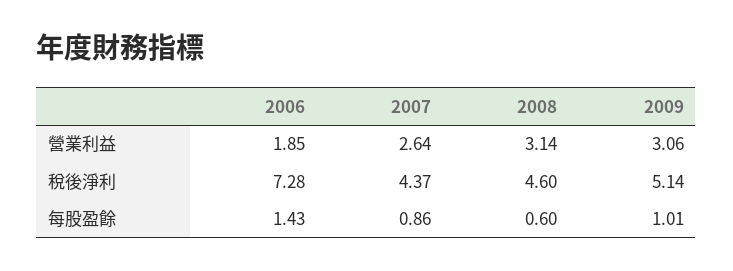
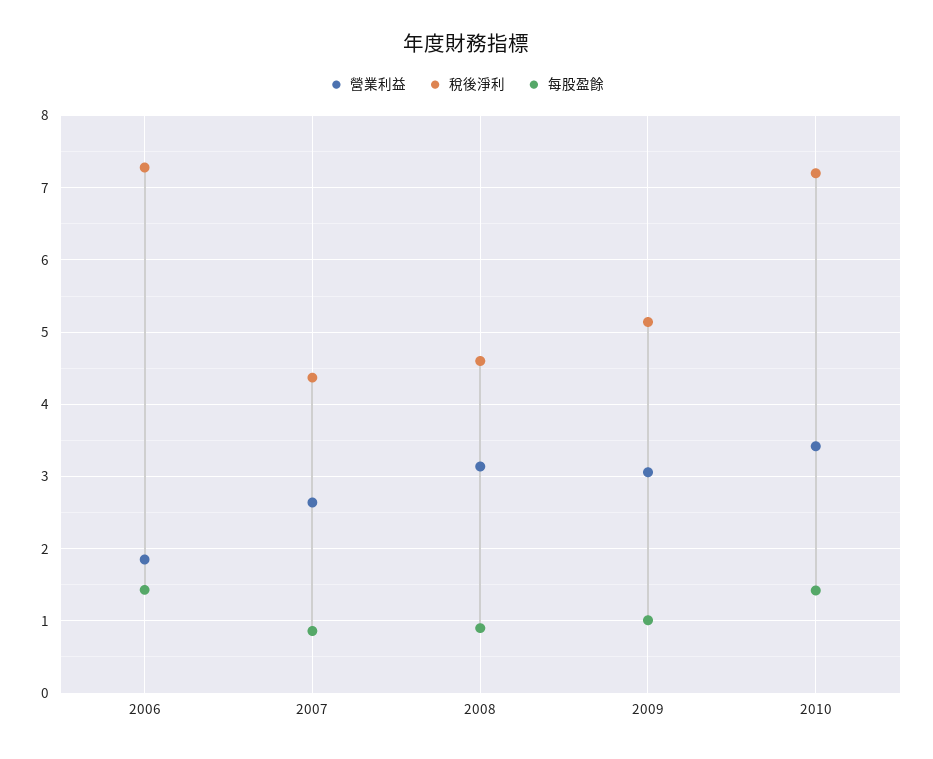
每股盈餘, 2008: 0.6 -> 0.9
營業利益, 2010: none -> 3.4
稅後淨利, 2010: none -> 7.2
每股盈餘, 2010: none -> 1.4

